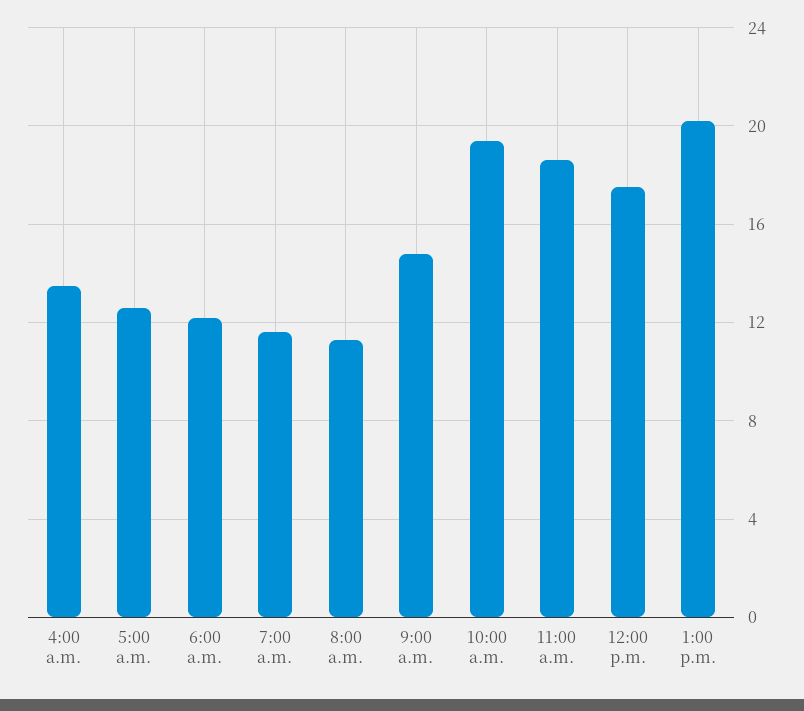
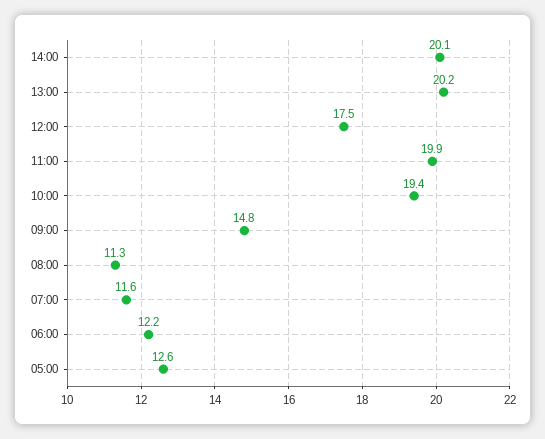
4:00 a.m.: 13.5 -> none
11:00 a.m.: 18.5 -> 19.9
14:00: none -> 20.1

